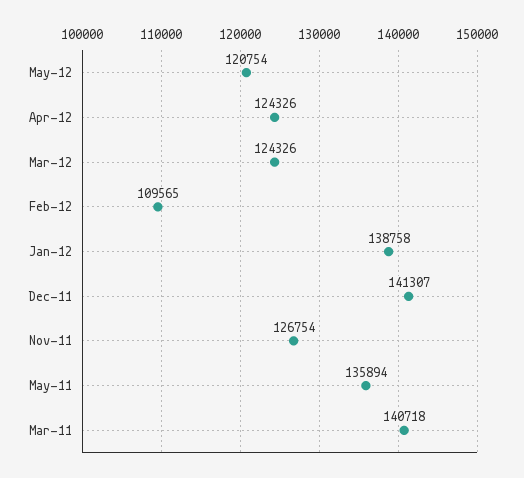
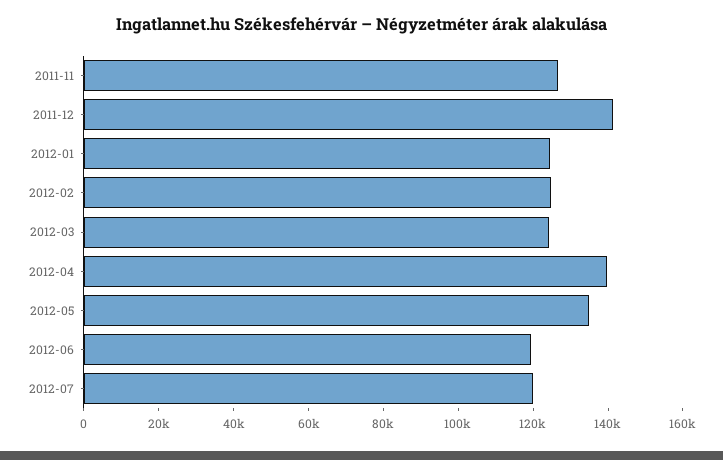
May-12: 120754 -> 135000
Apr-12: 124326 -> 140000
Feb-12: 109565 -> 125000
Jan-12: 138758 -> 125000
May-11: 135894 -> none
Mar-11: 140718 -> none
2012-06: none -> 120000
2012-07: none -> 120000

